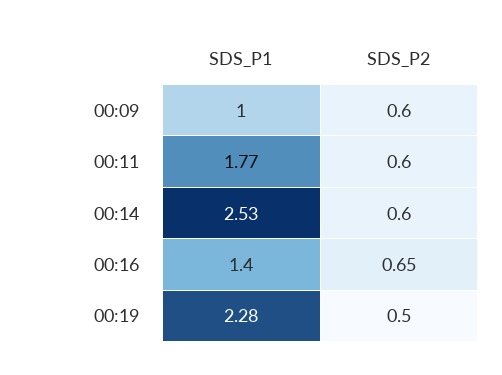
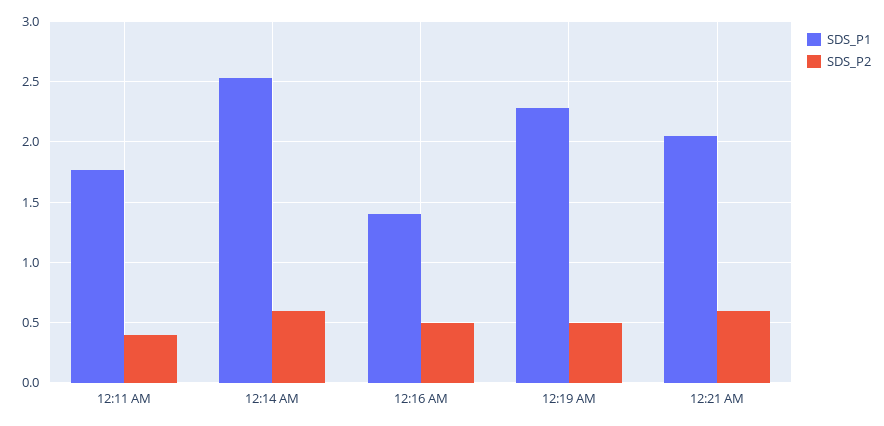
SDS_P1, 00:09: 1 -> none
SDS_P2, 00:09: 0.6 -> none
SDS_P2, 00:11: 0.6 -> 0.4
SDS_P2, 00:16: 0.65 -> 0.5
SDS_P1, 12:21 AM: none -> 2.05
SDS_P2, 12:21 AM: none -> 0.6

